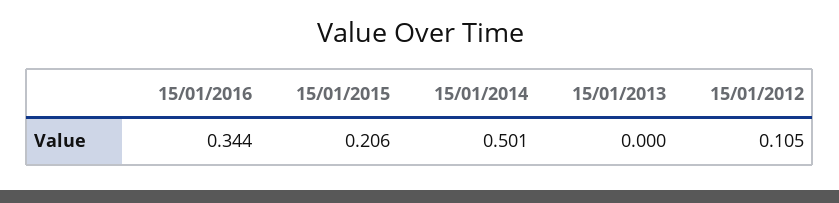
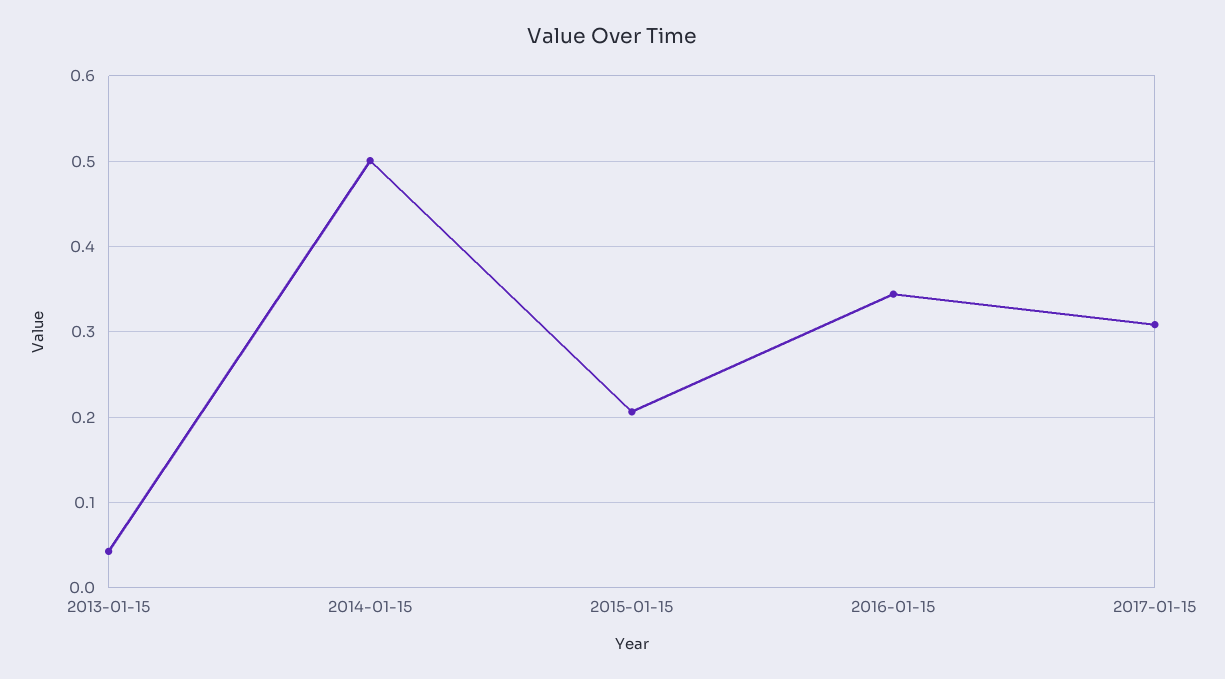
15/01/2013: 0 -> 0.04
15/01/2012: 0.105 -> none
2017-01-15: none -> 0.31

